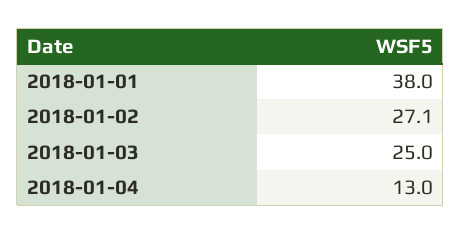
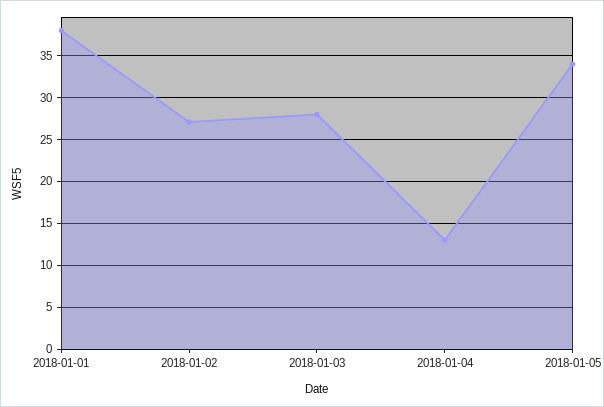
2018-01-03: 25 -> 28
2018-01-05: none -> 34

